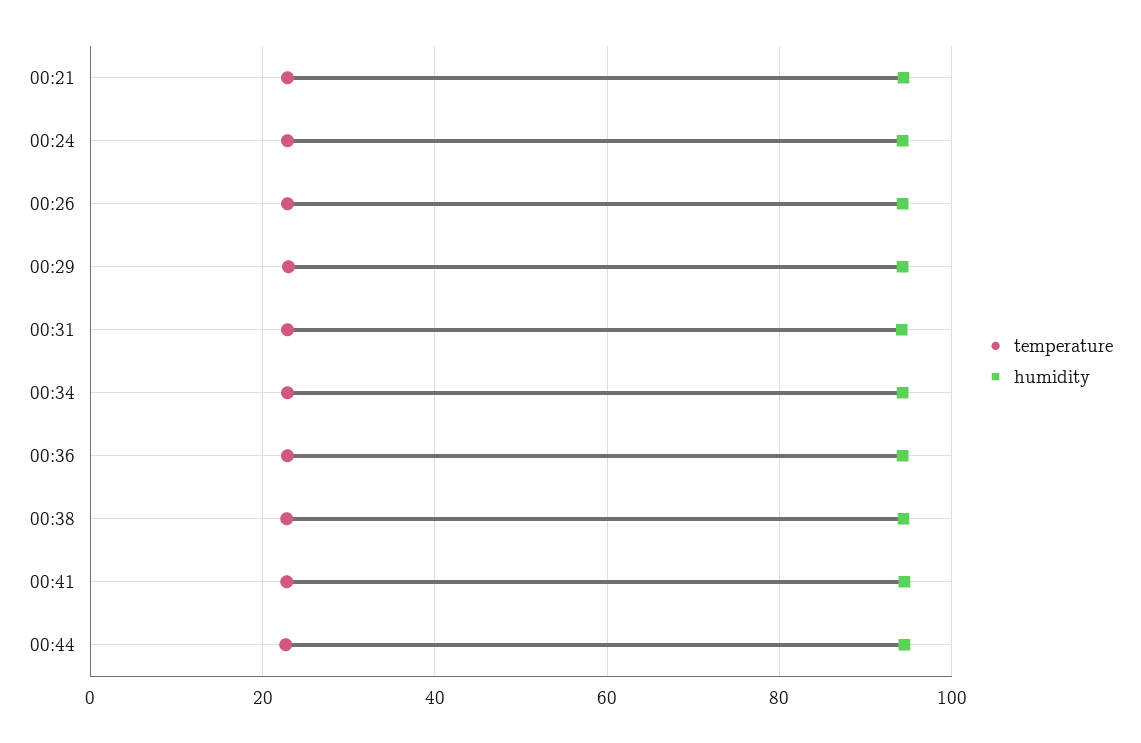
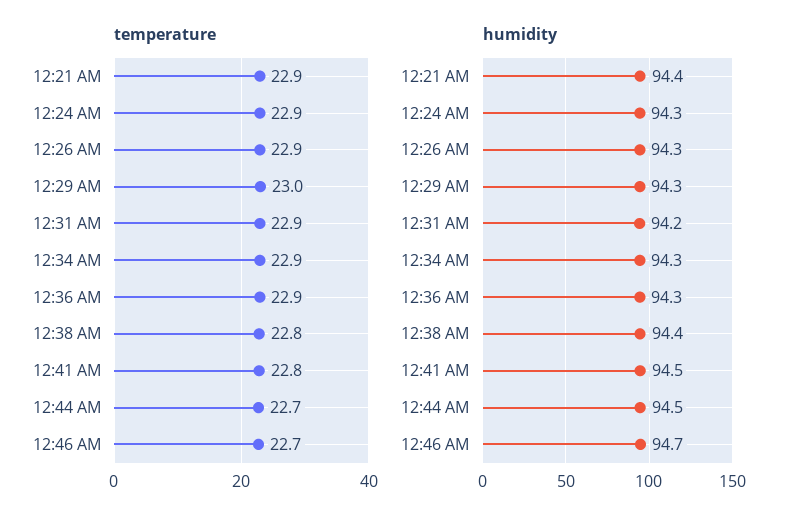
temperature, 12:46 AM: none -> 22.7
humidity, 12:46 AM: none -> 94.7

